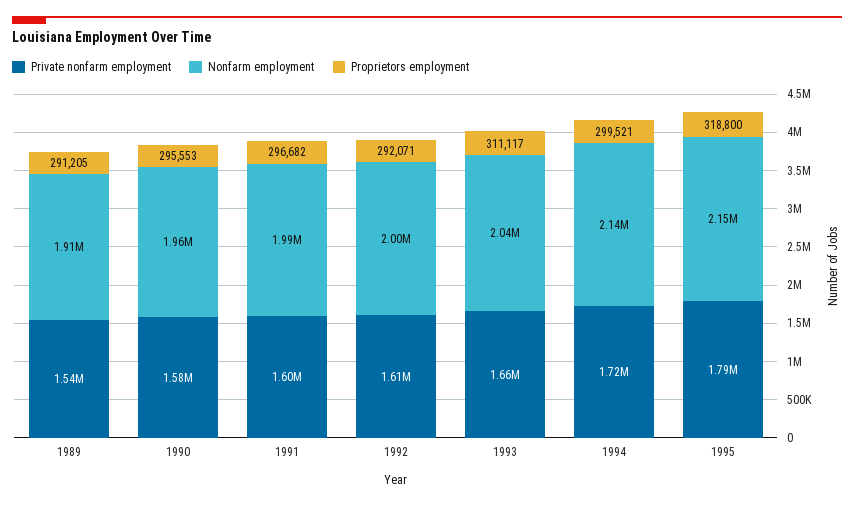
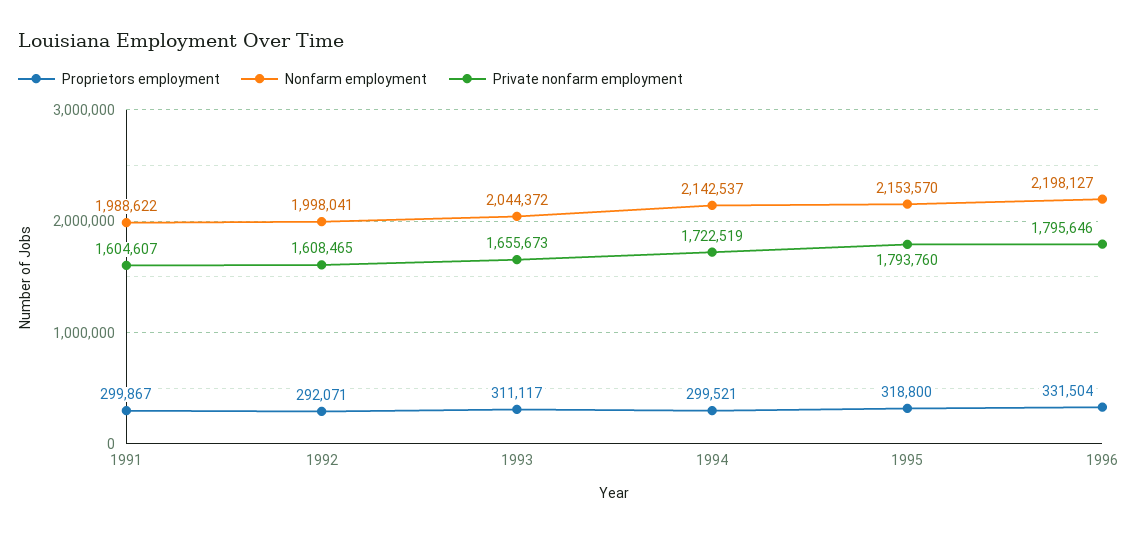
Private nonfarm employment, 1989: 1540000 -> none
Nonfarm employment, 1989: 1910000 -> none
Proprietors employment, 1989: 291205 -> none
Private nonfarm employment, 1990: 1580000 -> none
Nonfarm employment, 1990: 1960000 -> none
Proprietors employment, 1990: 295553 -> none
Proprietors employment, 1991: 296682 -> 299867
Proprietors employment, 1996: none -> 331504
Nonfarm employment, 1996: none -> 2198127
Private nonfarm employment, 1996: none -> 1795646

